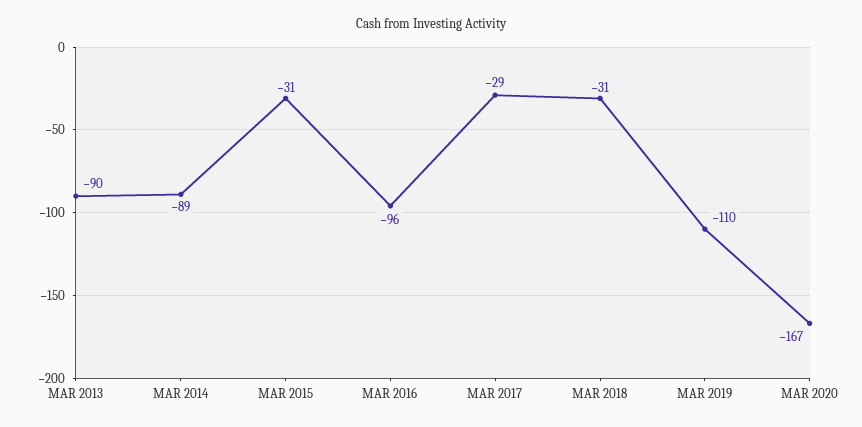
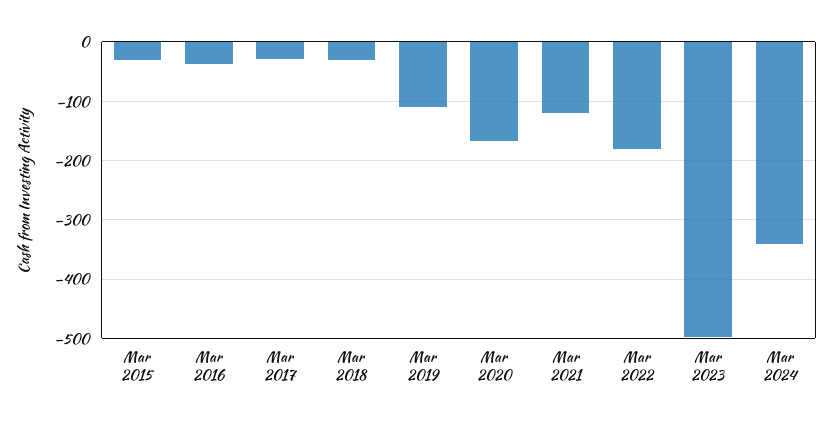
MAR 2013: -90 -> none
MAR 2014: -89 -> none
MAR 2016: -96 -> -40
Mar 2021: none -> -120
Mar 2022: none -> -180
Mar 2023: none -> -500
Mar 2024: none -> -340

